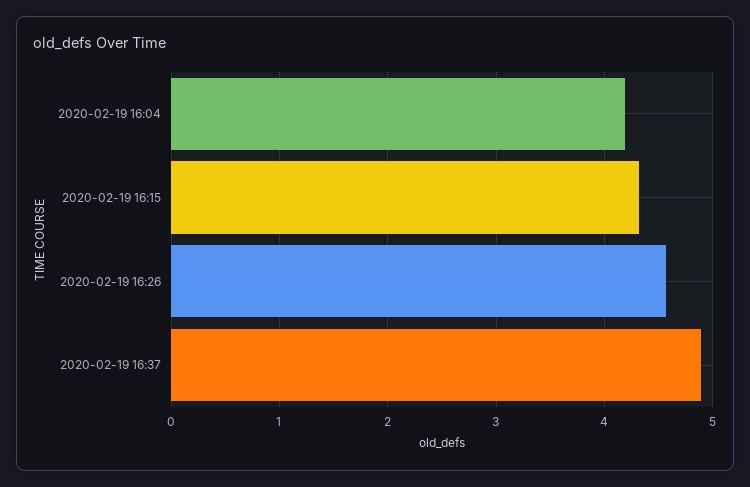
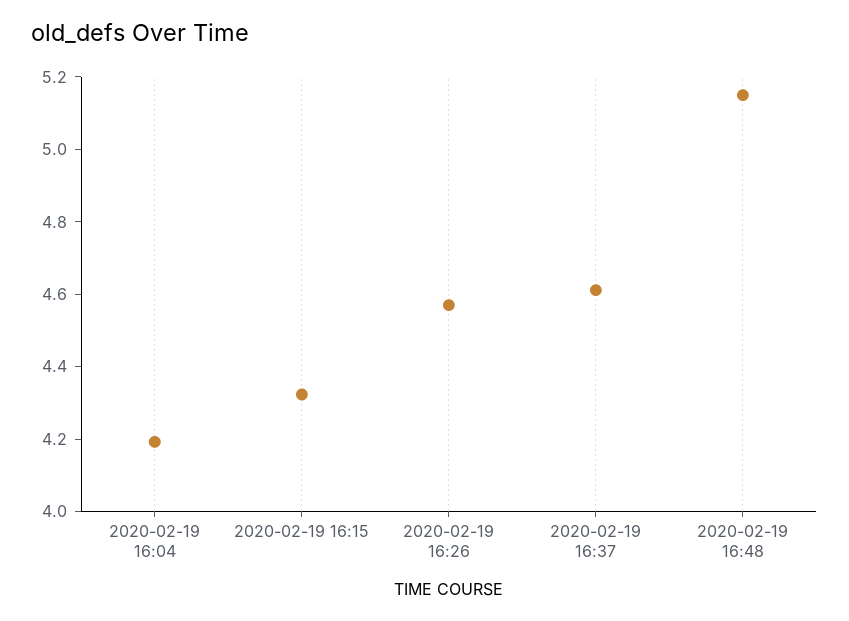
2020-02-19 16:37: 4.9 -> 4.6
2020-02-19 16:48: none -> 5.15

